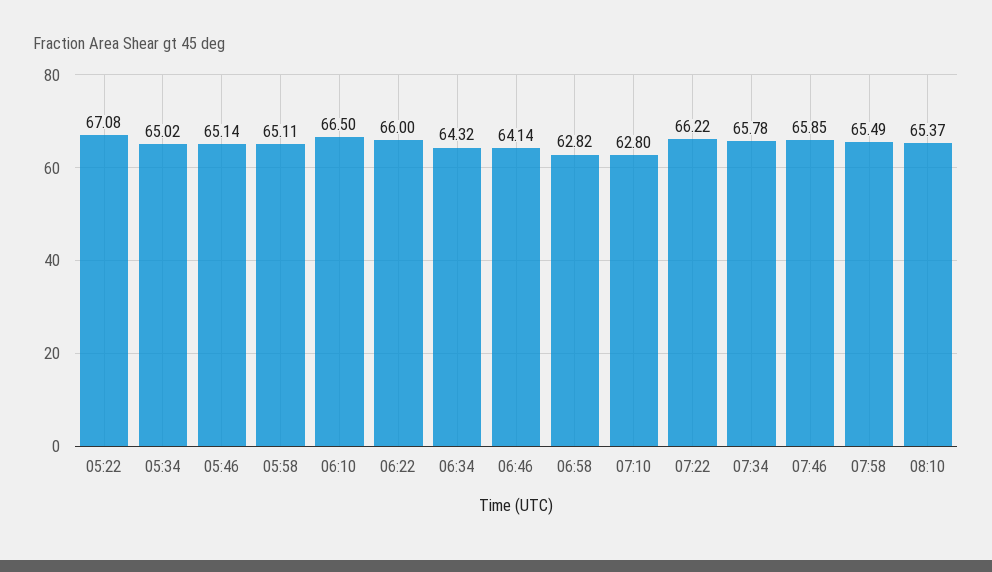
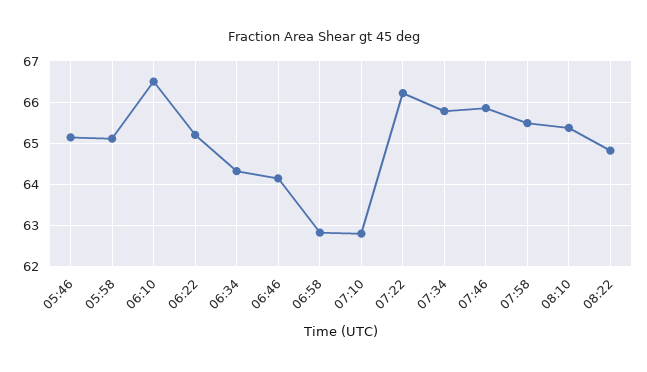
05:22: 67.08 -> none
05:34: 65.02 -> none
06:22: 66 -> 65.2
08:22: none -> 64.8

